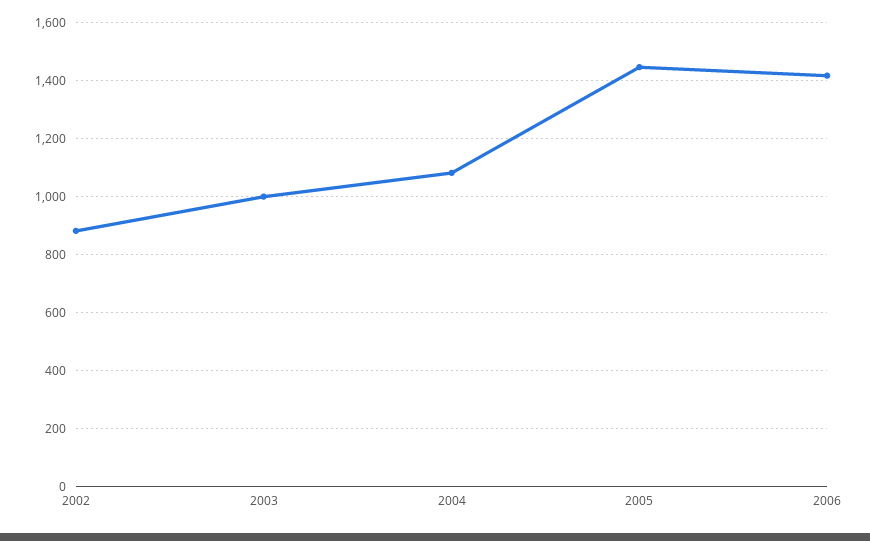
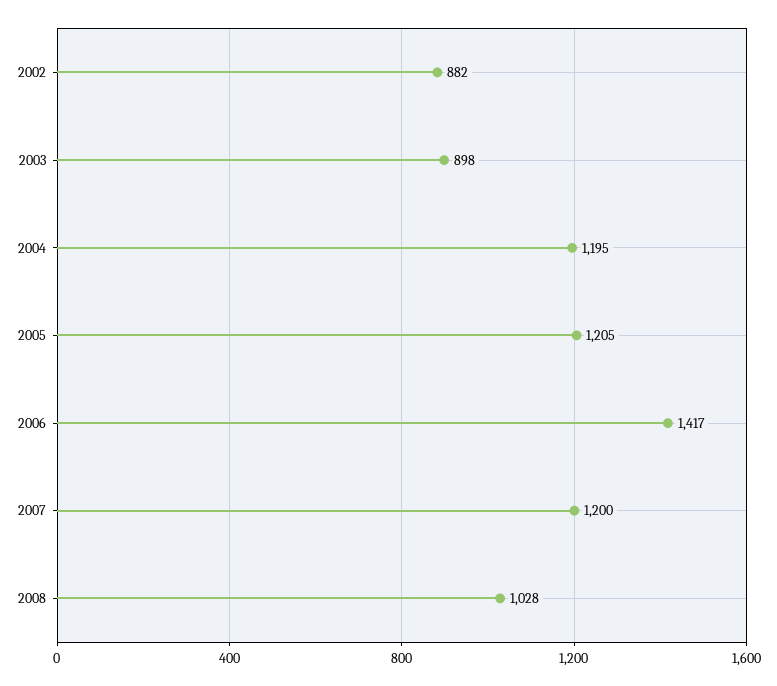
2003: 1000 -> 898
2004: 1075 -> 1195
2005: 1450 -> 1205
2007: none -> 1200
2008: none -> 1028

